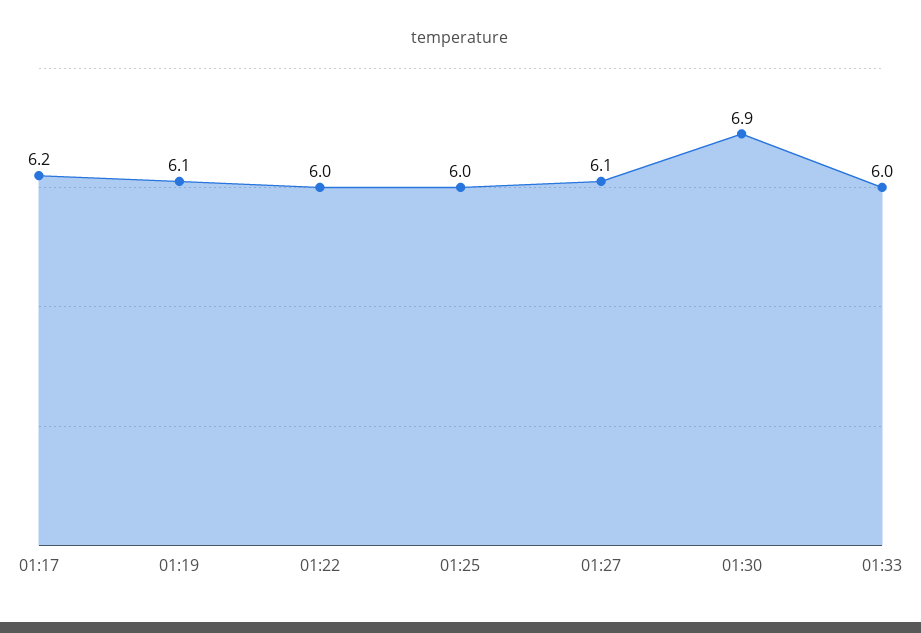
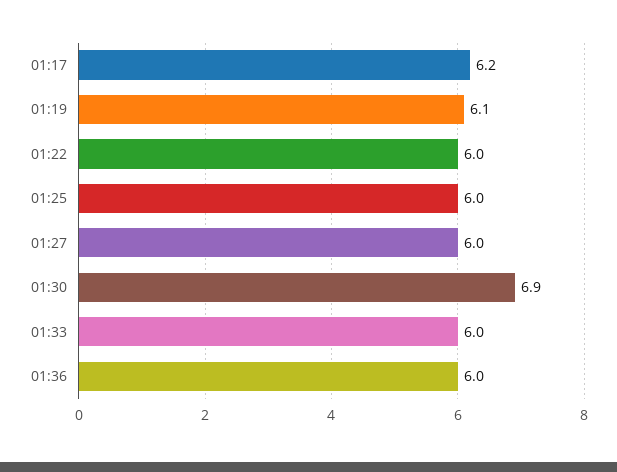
01:27: 6.1 -> 6
01:36: none -> 6

